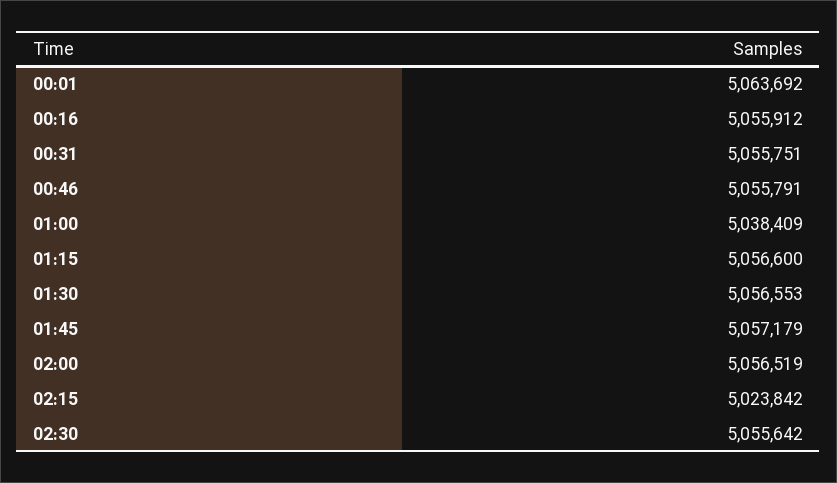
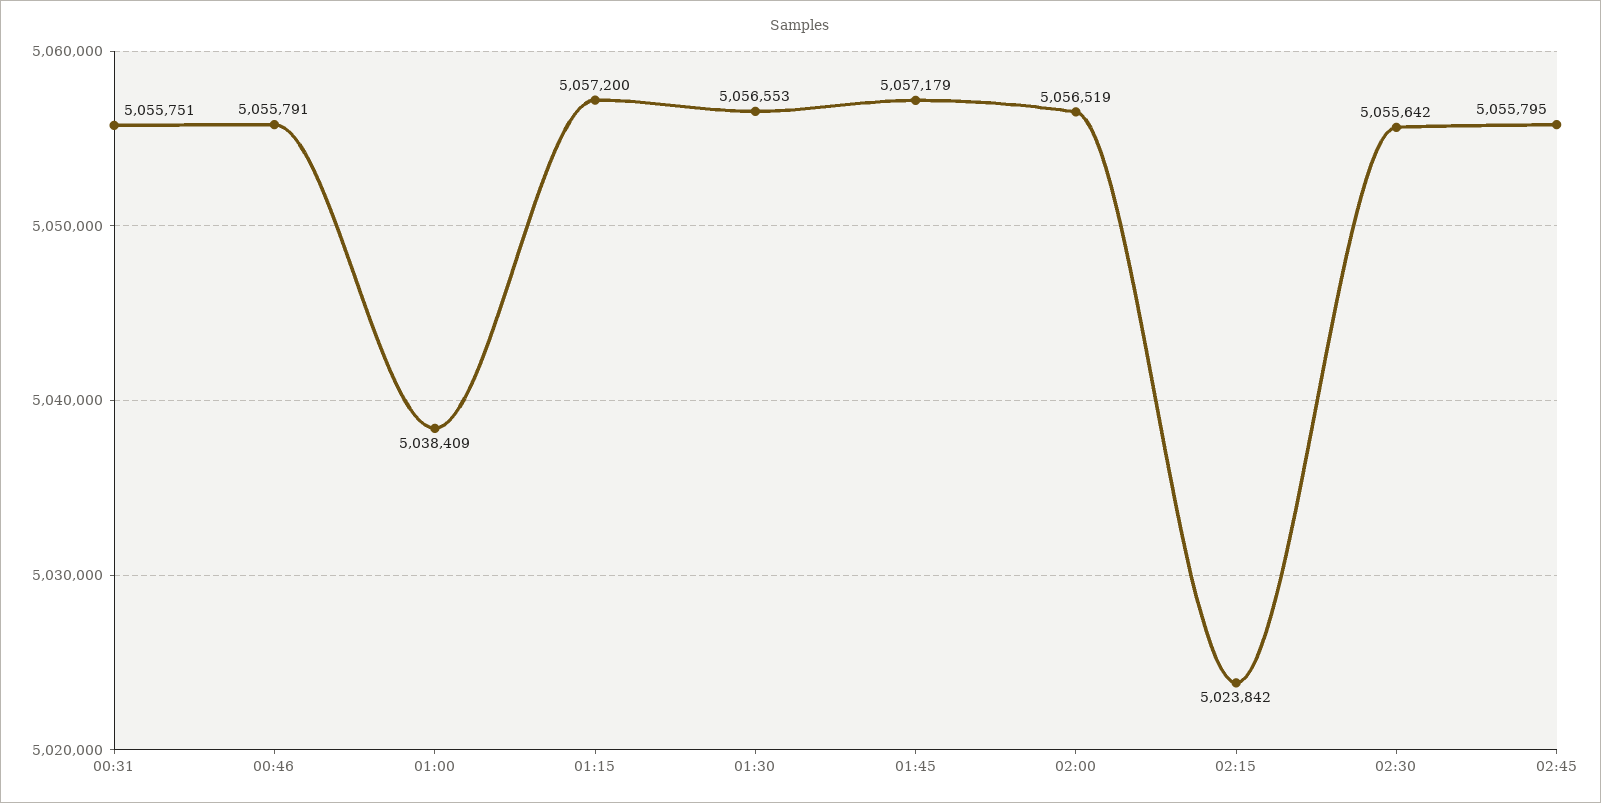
00:01: 5063692 -> none
00:16: 5055912 -> none
01:15: 5056600 -> 5057200
02:45: none -> 5055795

